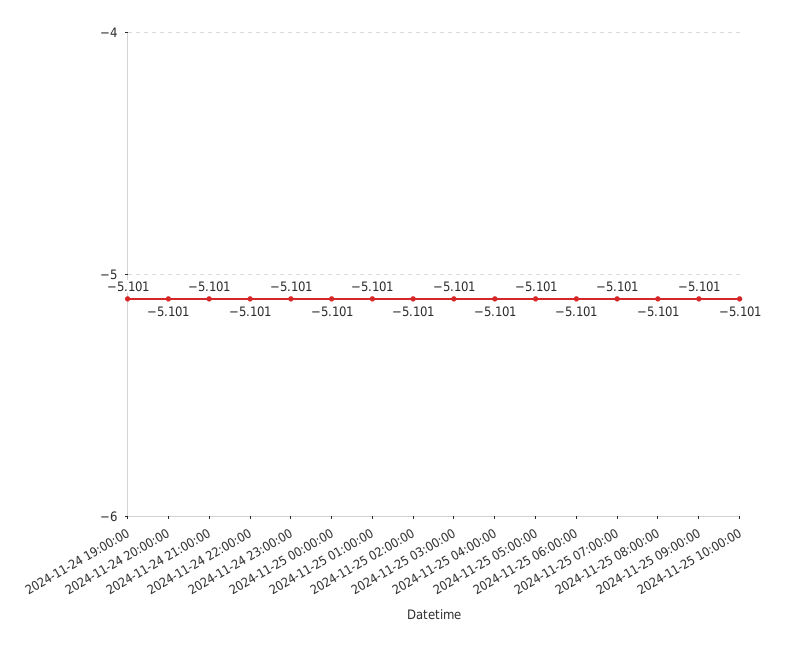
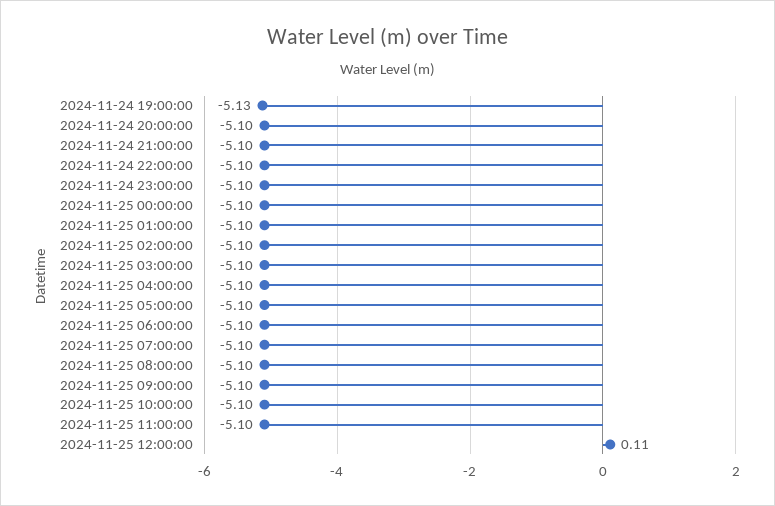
2024-11-24 19:00:00: -5.101 -> -5.13
2024-11-25 11:00:00: none -> -5.1
2024-11-25 12:00:00: none -> 0.11

